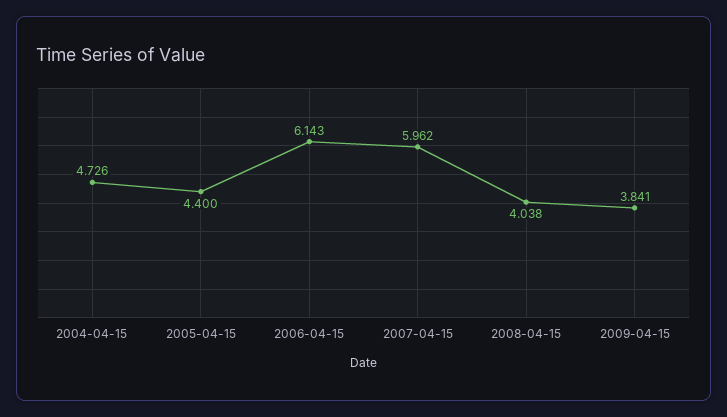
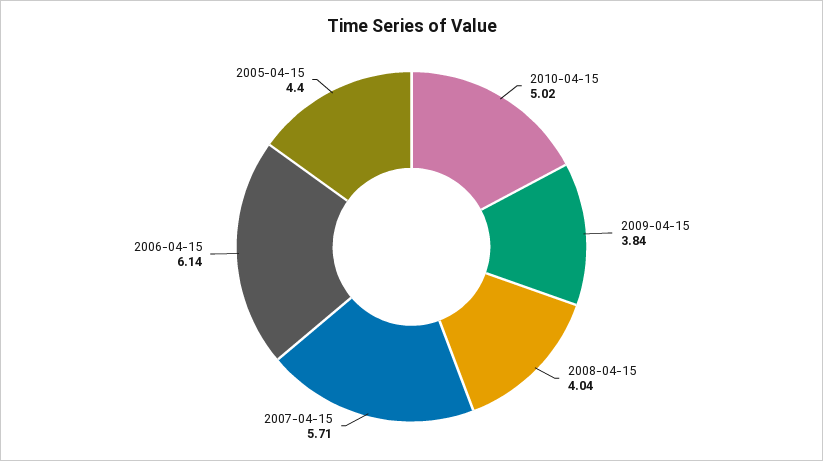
2004-04-15: 4.726 -> none
2007-04-15: 5.962 -> 5.71
2010-04-15: none -> 5.02

